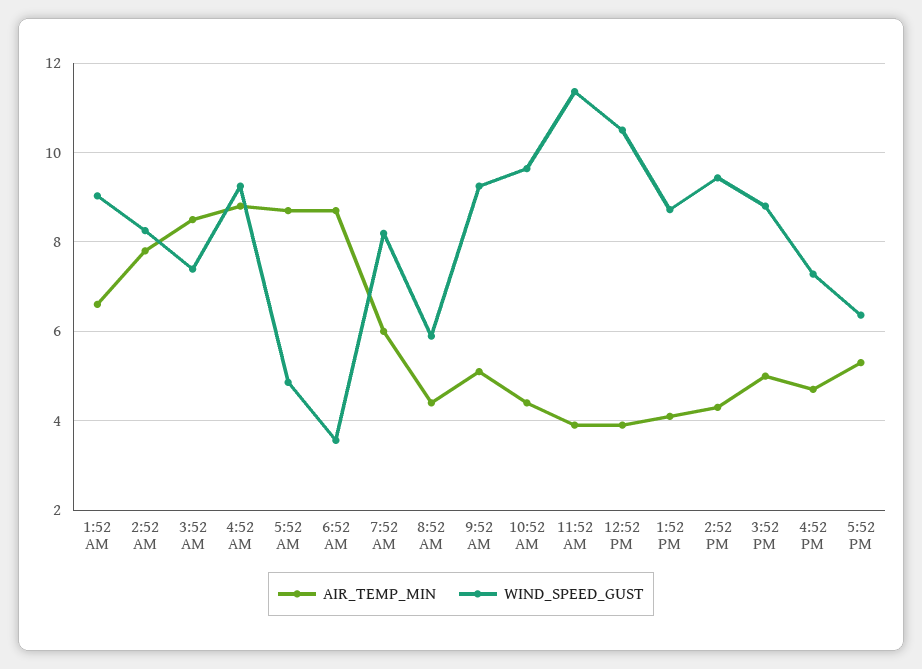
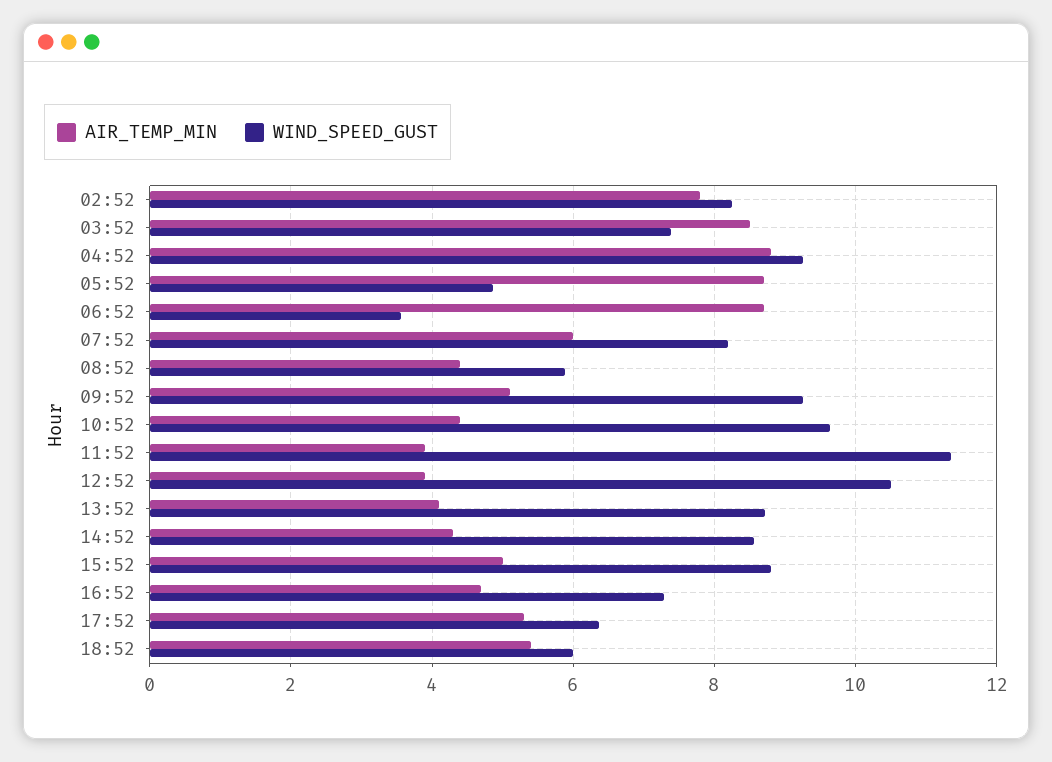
AIR_TEMP_MIN, 1:52 AM: 6.6 -> none
WIND_SPEED_GUST, 1:52 AM: 9 -> none
WIND_SPEED_GUST, 2:52 PM: 9.4 -> 8.6
AIR_TEMP_MIN, 18:52: none -> 5.4
WIND_SPEED_GUST, 18:52: none -> 6

